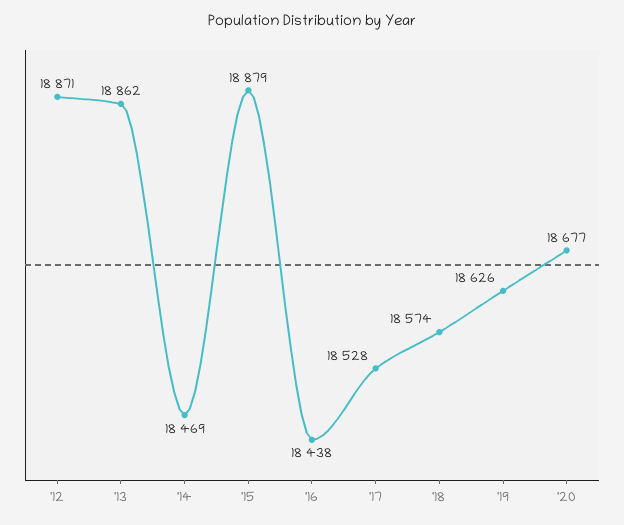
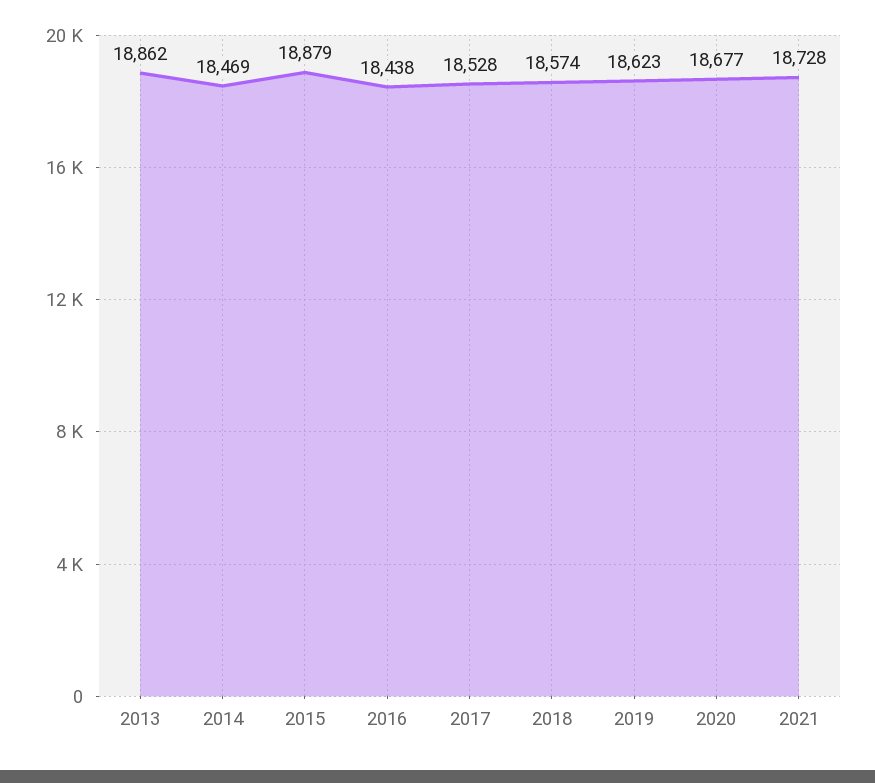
'12: 18871 -> none
'19: 18626 -> 18623
2021: none -> 18728

